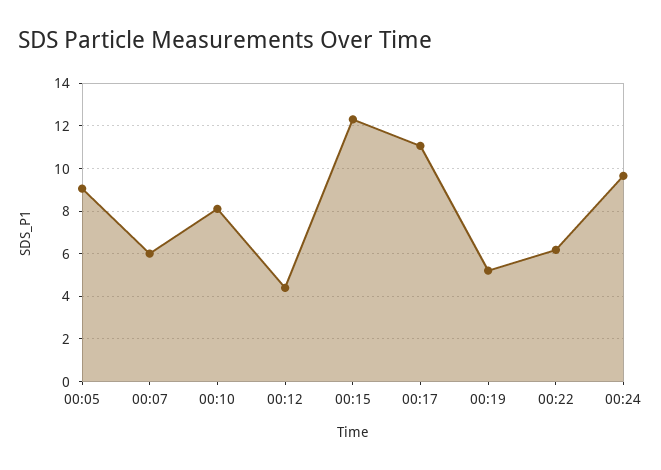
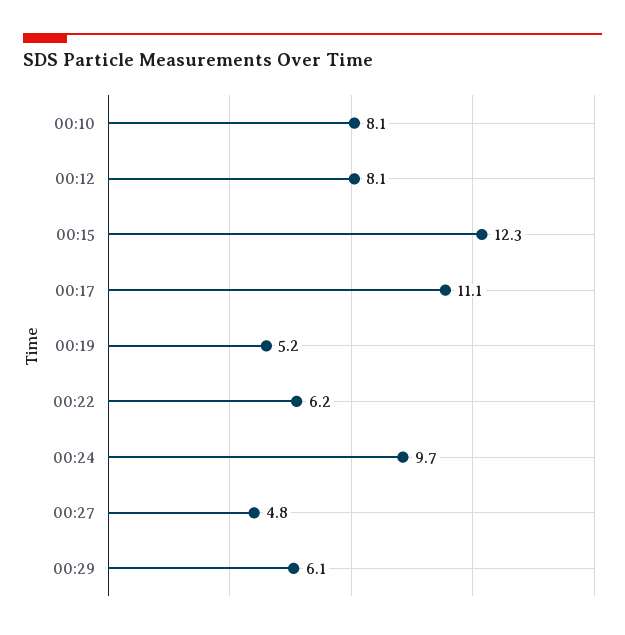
00:05: 9 -> none
00:07: 6 -> none
00:12: 4.5 -> 8.1
00:27: none -> 4.8
00:29: none -> 6.1

